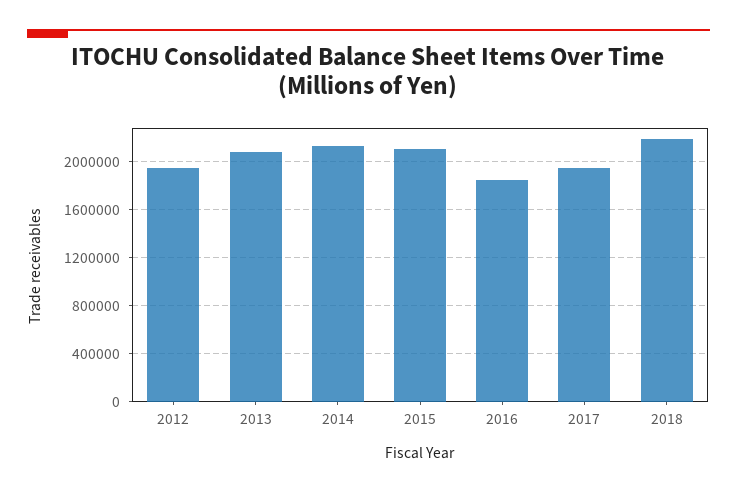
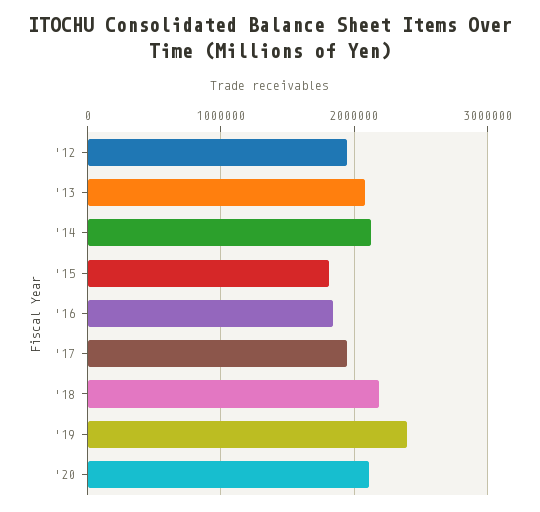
2015: 2100000 -> 1800000
'19: none -> 2400000
'20: none -> 2100000

